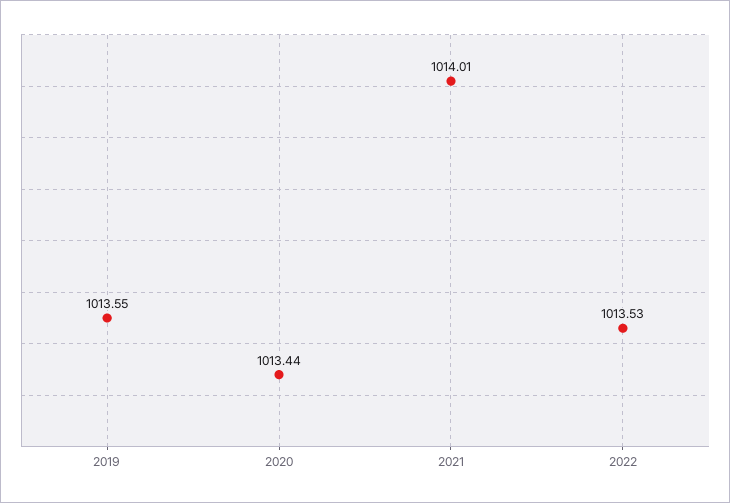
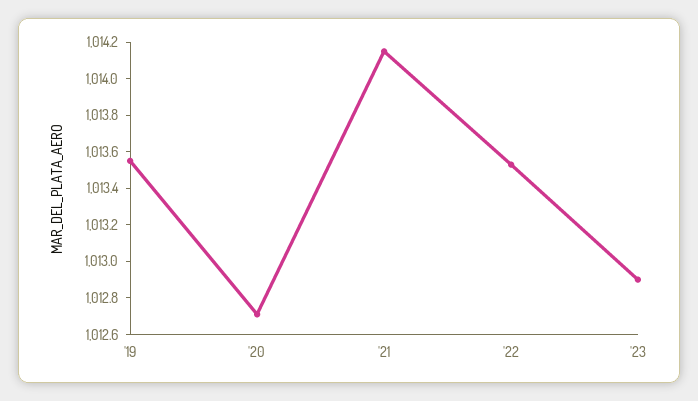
2020: 1013.44 -> 1012.7
2021: 1014.01 -> 1014.15
'23: none -> 1012.9

